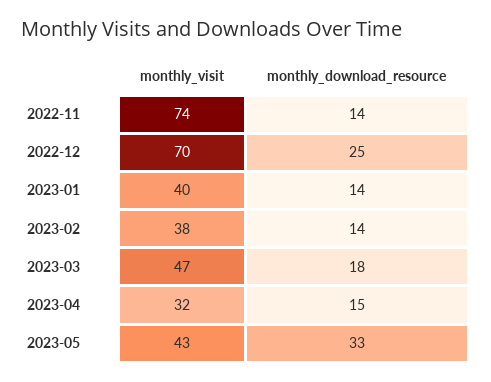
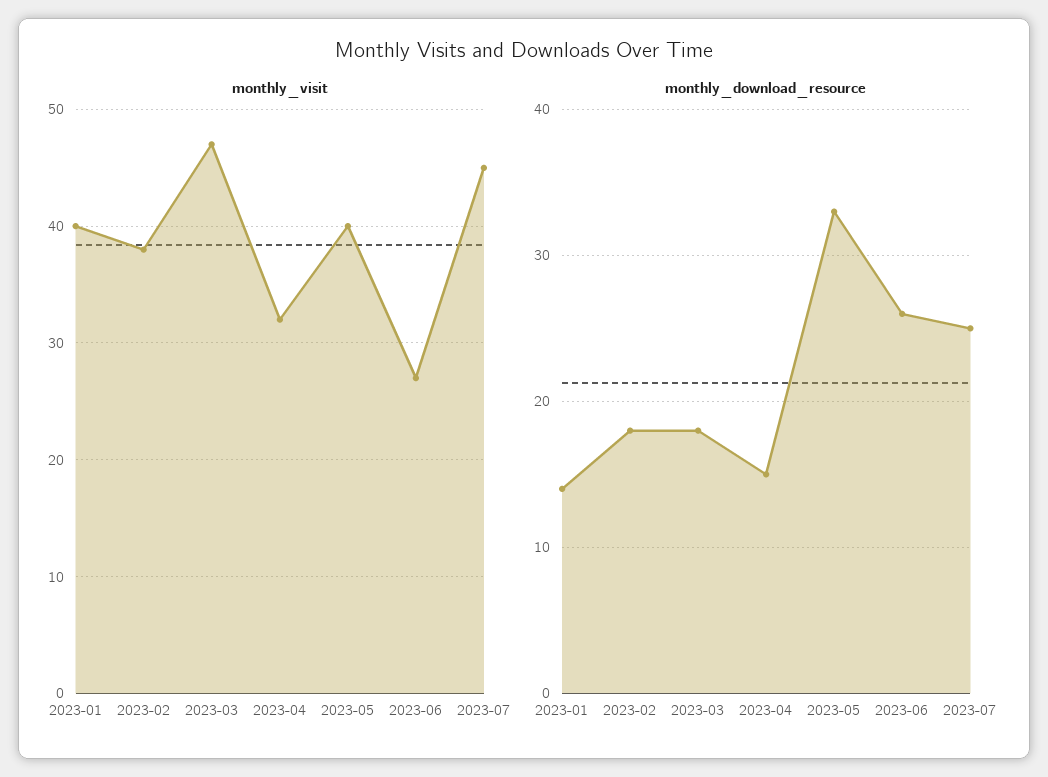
monthly_visit, 2022-11: 74 -> none
monthly_download_resource, 2022-11: 14 -> none
monthly_visit, 2022-12: 70 -> none
monthly_download_resource, 2022-12: 25 -> none
monthly_download_resource, 2023-02: 14 -> 18
monthly_visit, 2023-05: 43 -> 40
monthly_visit, 2023-06: none -> 27
monthly_visit, 2023-07: none -> 45
monthly_download_resource, 2023-06: none -> 26
monthly_download_resource, 2023-07: none -> 25

